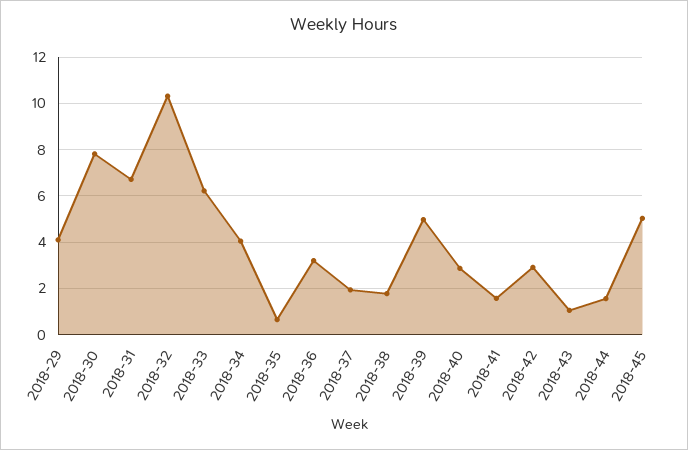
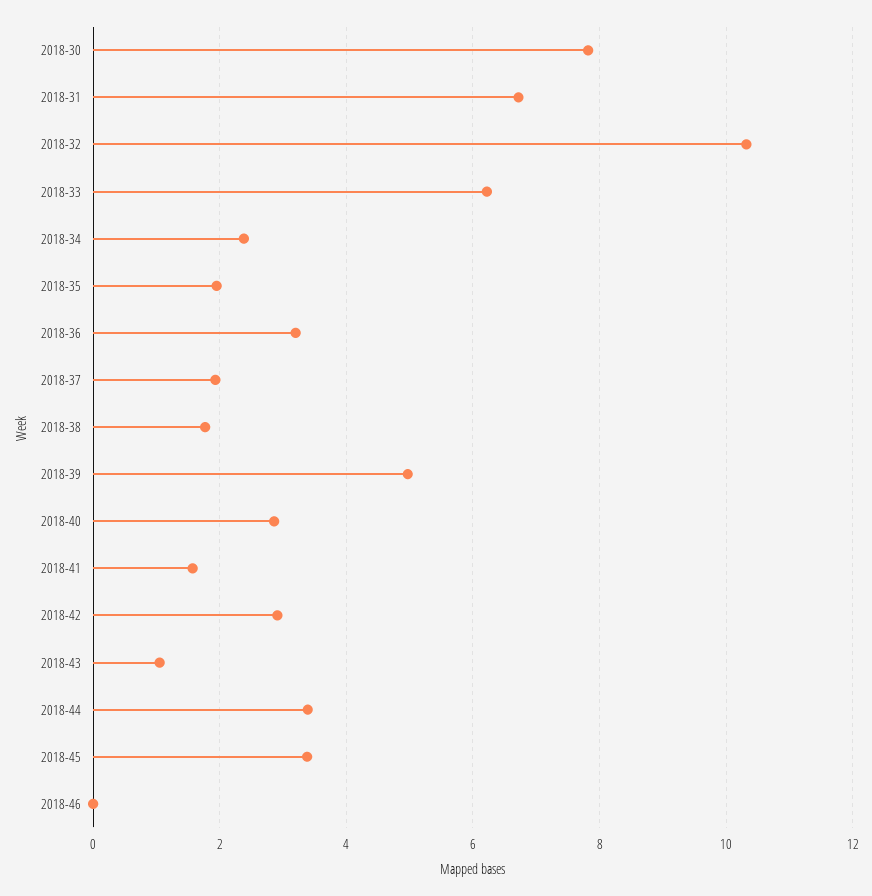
2018-29: 4 -> none
2018-34: 4 -> 2.4
2018-35: 0.5 -> 2
2018-44: 1.5 -> 3.4
2018-45: 5 -> 3.4
2018-46: none -> 0

